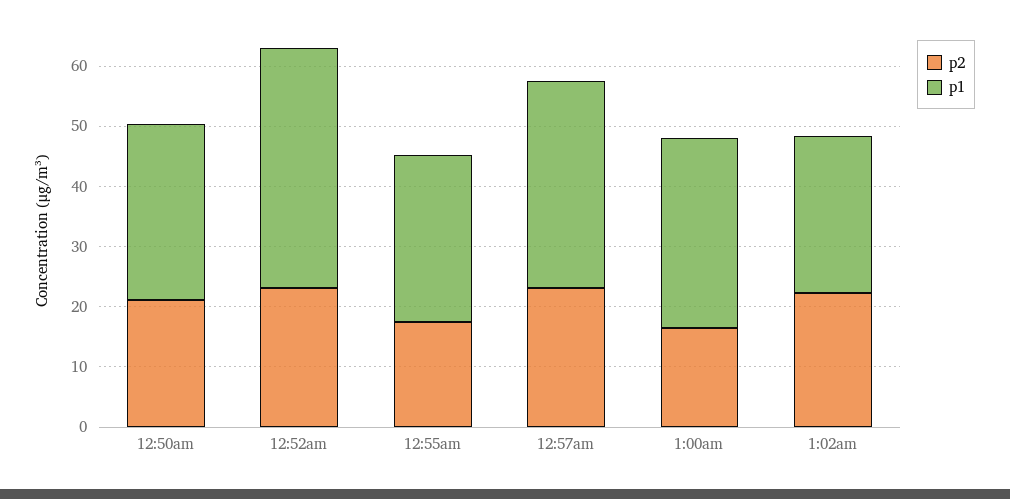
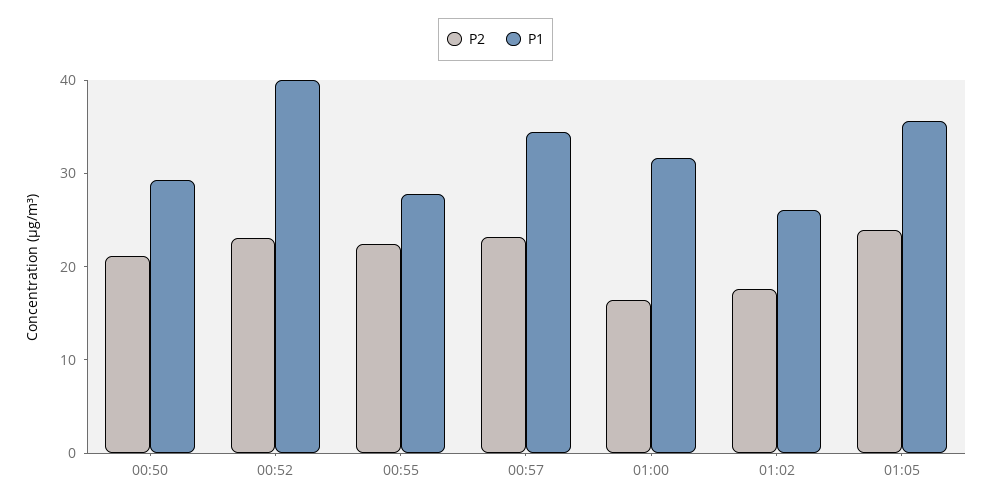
p2, 12:55am: 18 -> 22
p2, 1:02am: 22 -> 18
p2, 01:05: none -> 24
p1, 01:05: none -> 36

